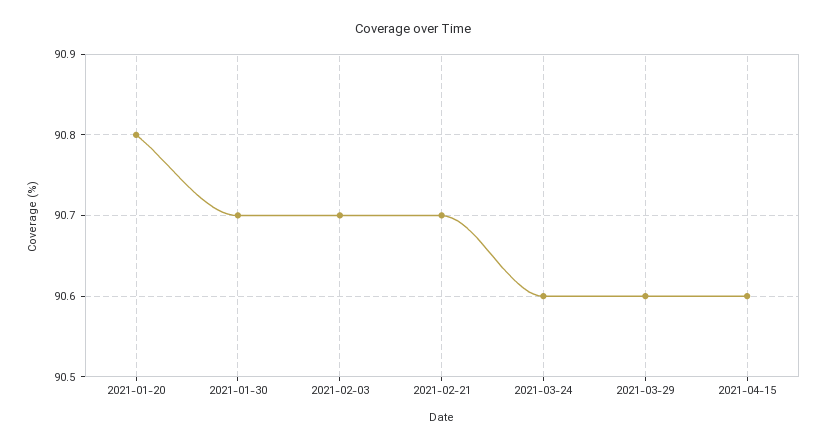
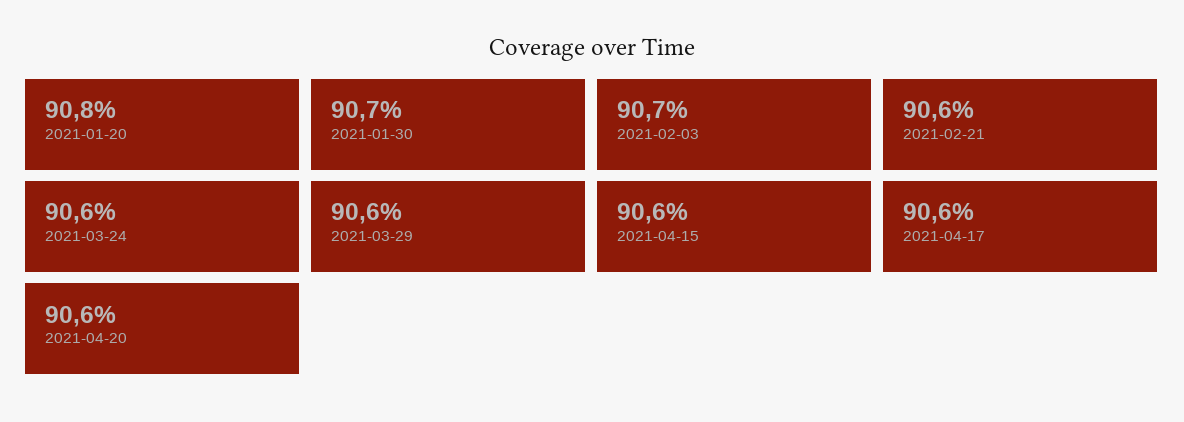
2021-02-21: 90.7 -> 90.6
2021-04-17: none -> 90.6
2021-04-20: none -> 90.6

